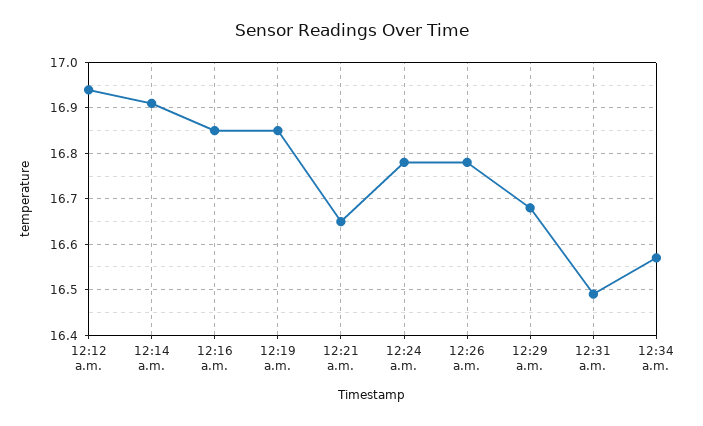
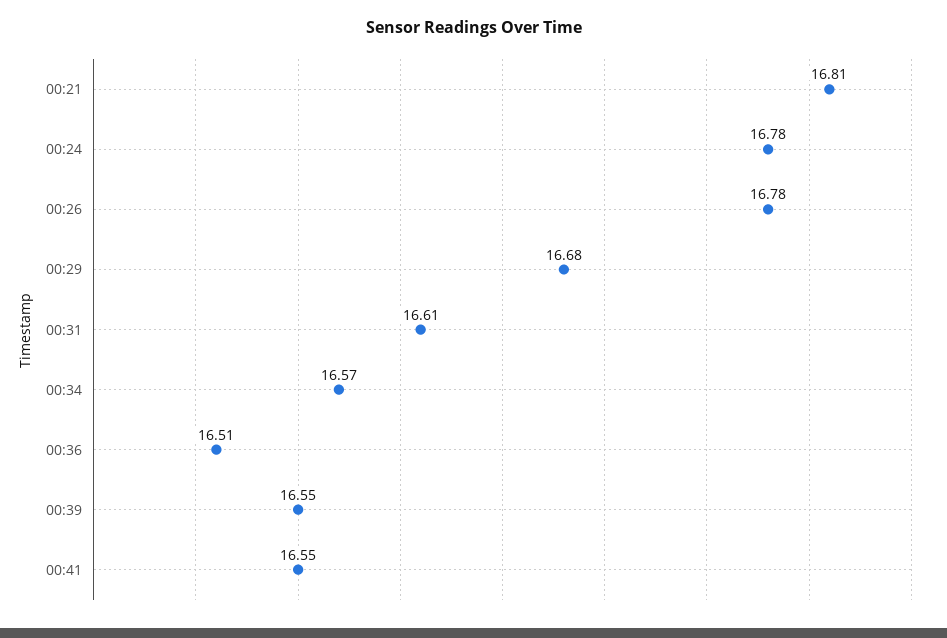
12:12 a.m.: 16.95 -> none
12:14 a.m.: 16.9 -> none
12:16 a.m.: 16.85 -> none
12:19 a.m.: 16.85 -> none
12:21 a.m.: 16.65 -> 16.81
12:31 a.m.: 16.5 -> 16.61
00:36: none -> 16.51
00:39: none -> 16.55
00:41: none -> 16.55

